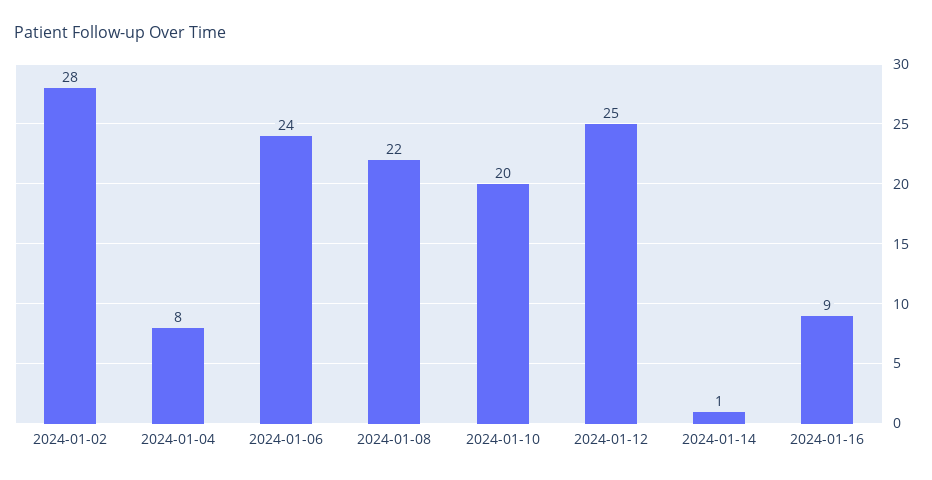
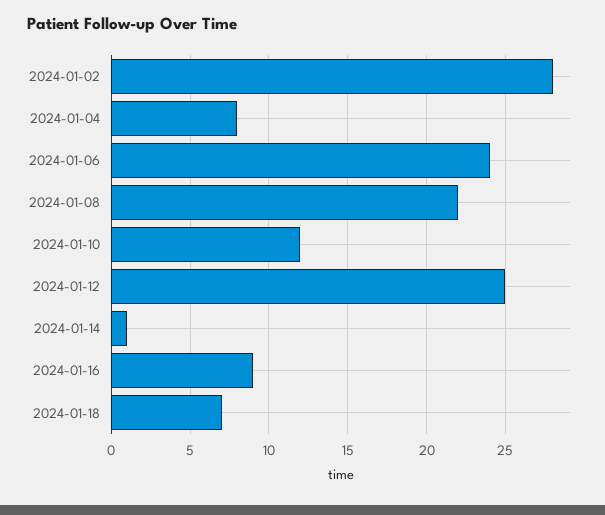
2024-01-10: 20 -> 12
2024-01-18: none -> 7

